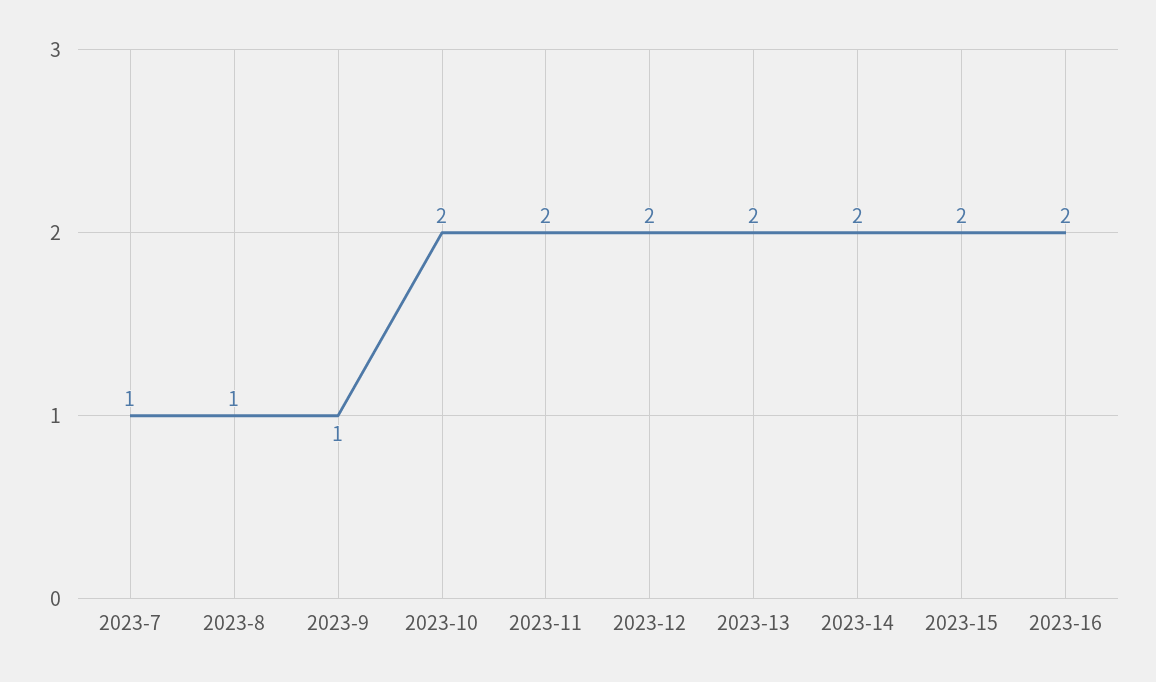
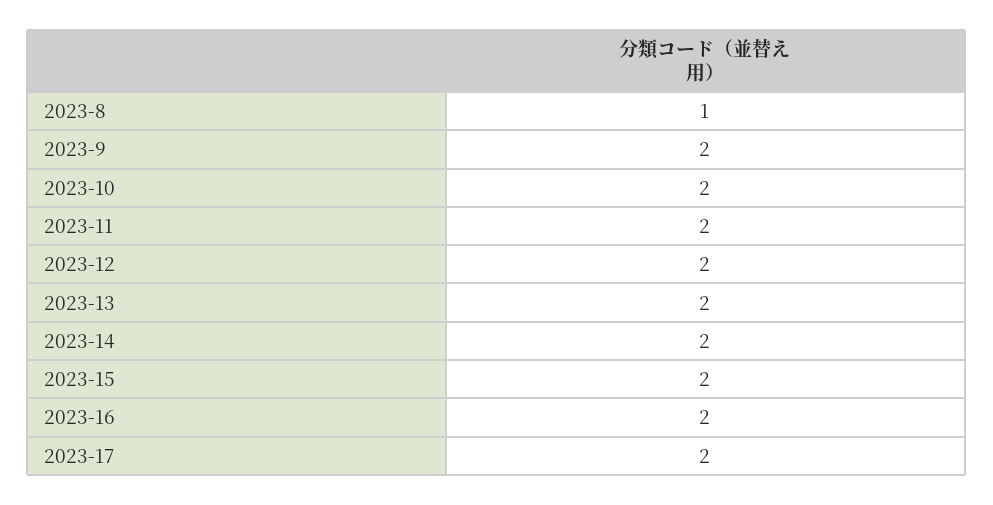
2023-7: 1 -> none
2023-9: 1 -> 2
2023-17: none -> 2

